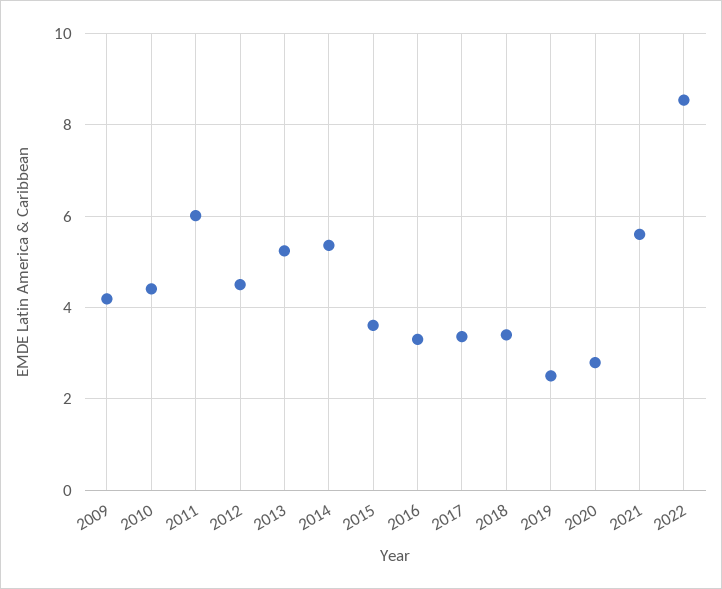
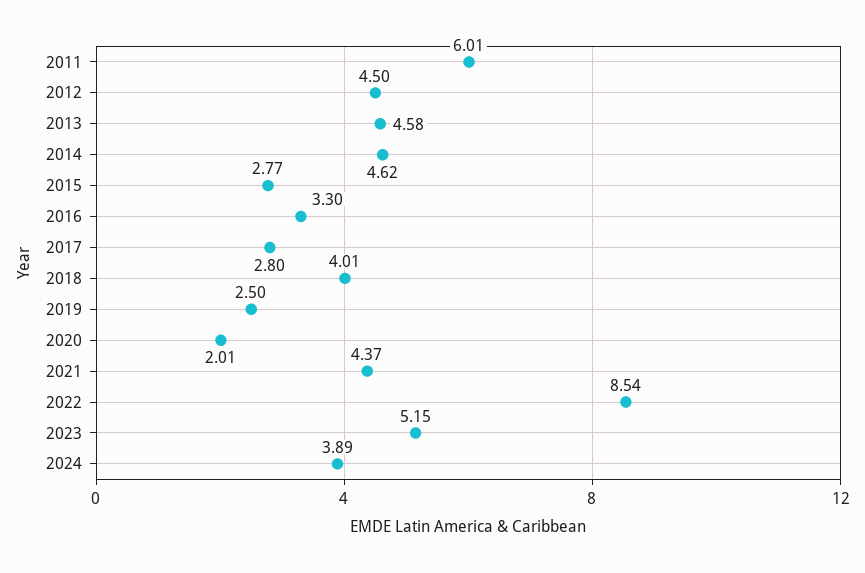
2009: 4.2 -> none
2010: 4.4 -> none
2013: 5.2 -> 4.58
2014: 5.4 -> 4.62
2015: 3.6 -> 2.77
2017: 3.4 -> 2.8
2018: 3.4 -> 4.01
2020: 2.8 -> 2.01
2021: 5.6 -> 4.37
2023: none -> 5.15
2024: none -> 3.89

